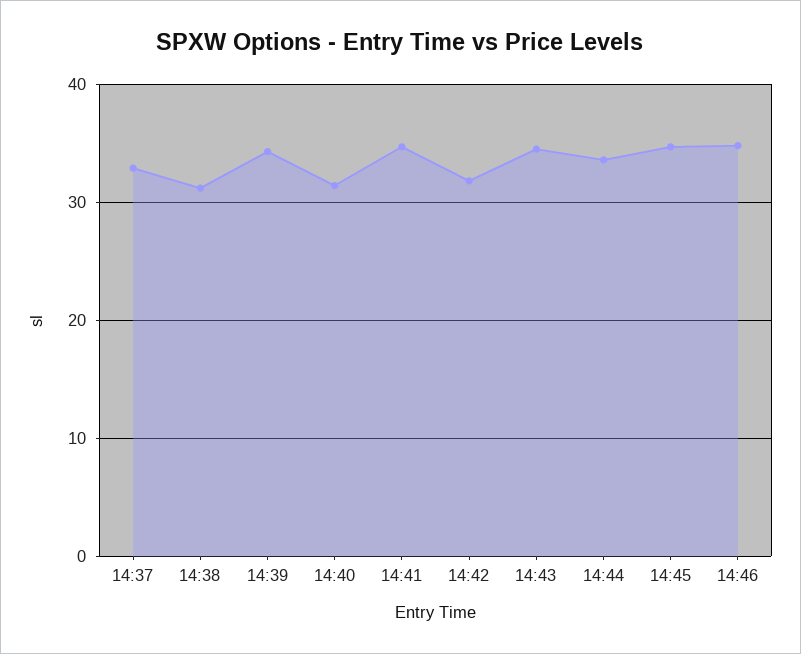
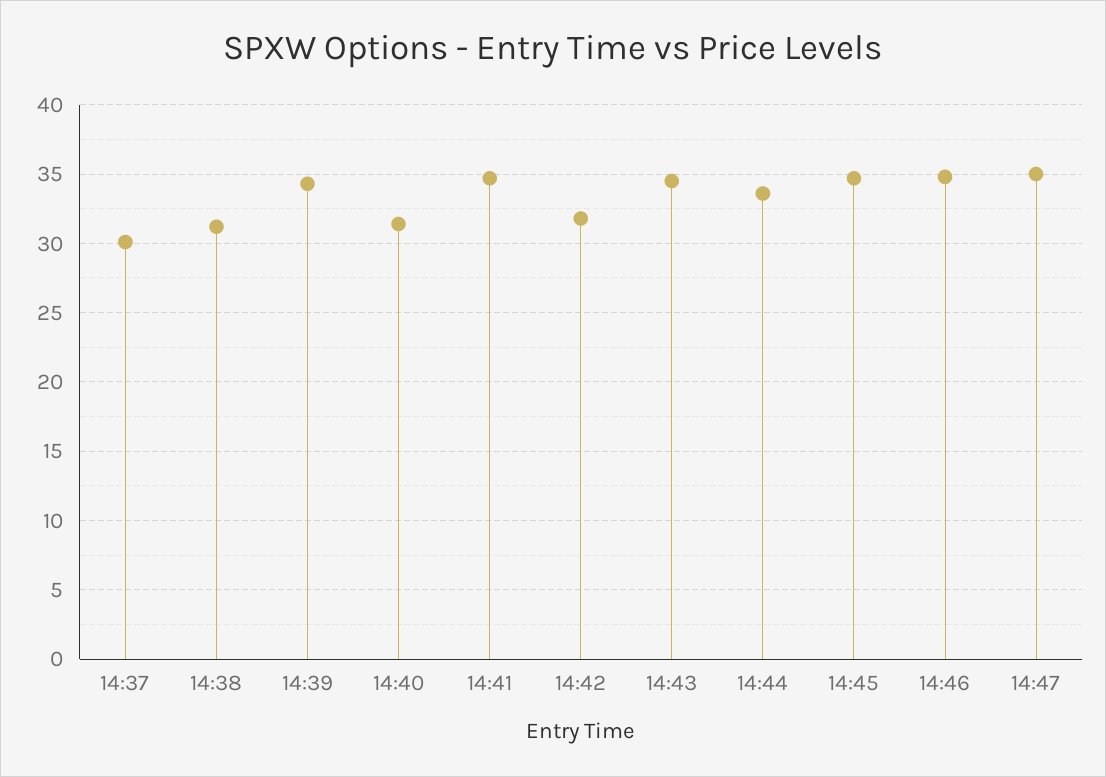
14:37: 33 -> 30
14:47: none -> 35

